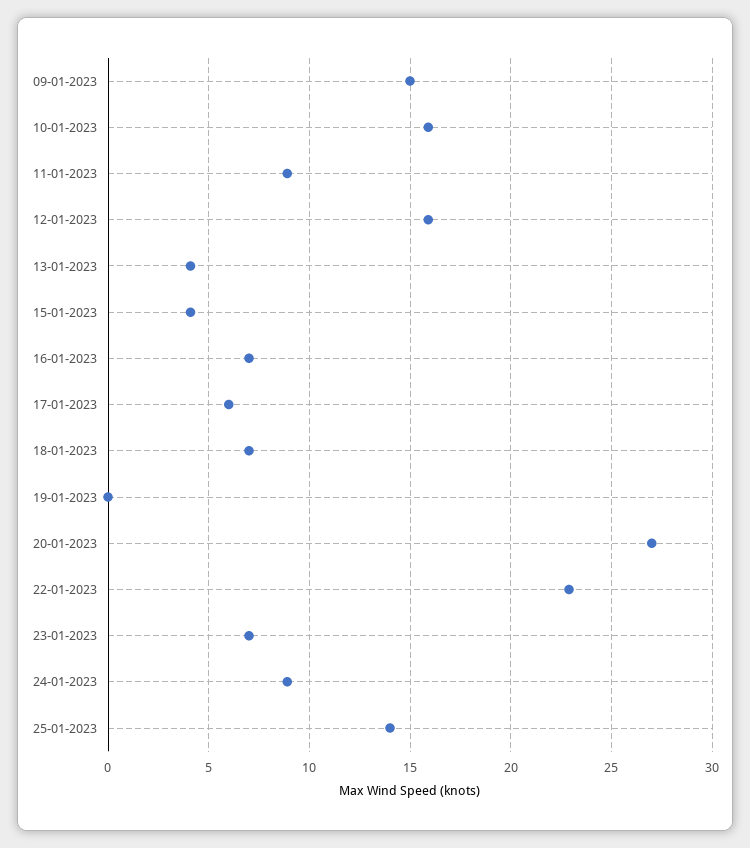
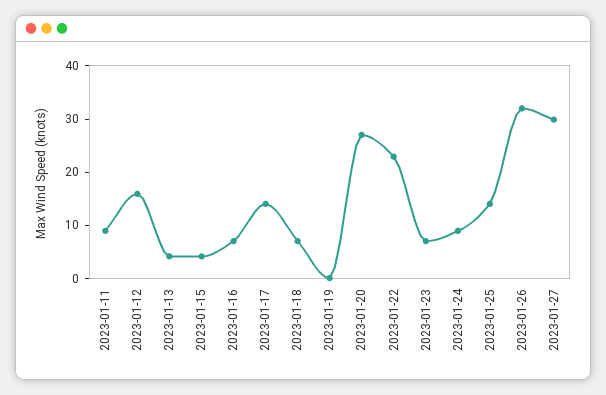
09-01-2023: 15 -> none
10-01-2023: 16 -> none
17-01-2023: 6 -> 14
2023-01-26: none -> 32
2023-01-27: none -> 30

